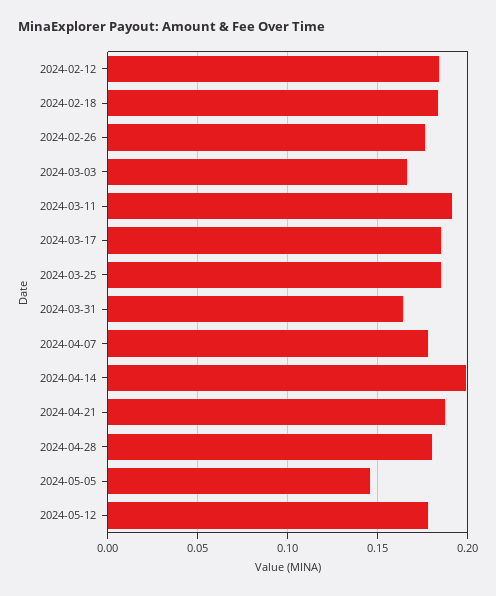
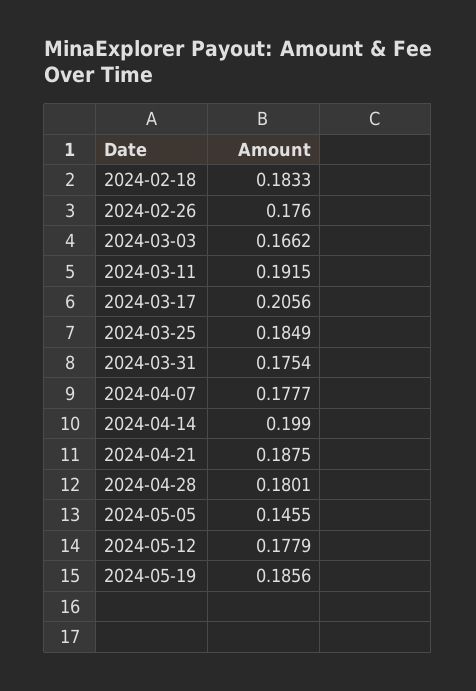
2024-02-12: 0.185 -> none
2024-03-17: 0.185 -> 0.2056
2024-03-31: 0.165 -> 0.1754
2024-05-19: none -> 0.1856

